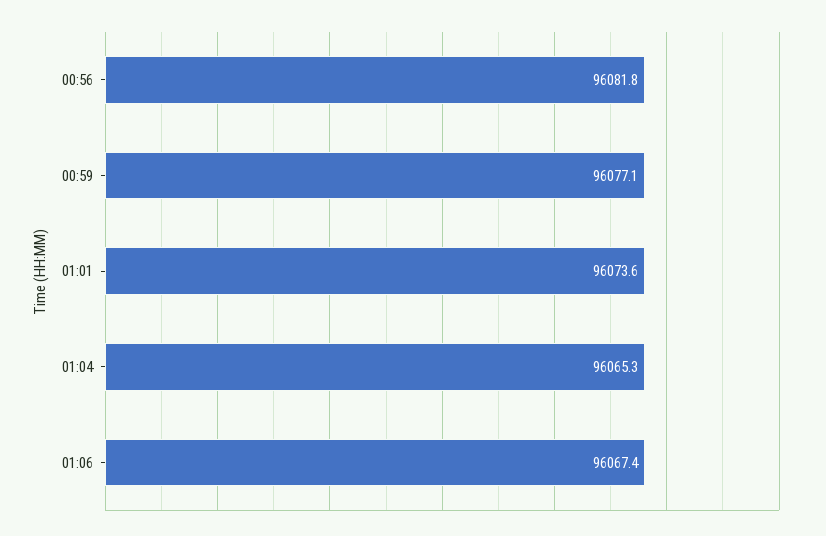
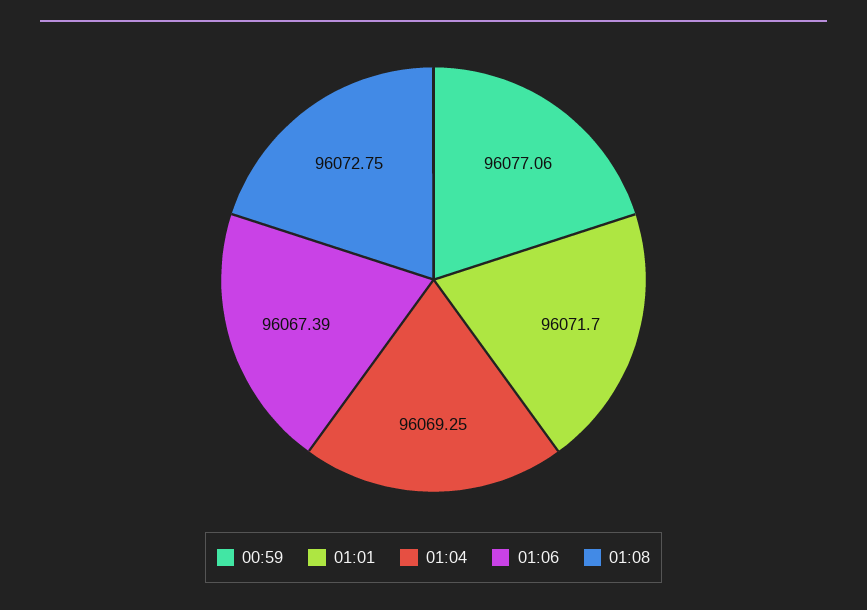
00:56: 96081.8 -> none
01:01: 96073.6 -> 96071.7
01:04: 96065.3 -> 96069.25
01:08: none -> 96072.75

